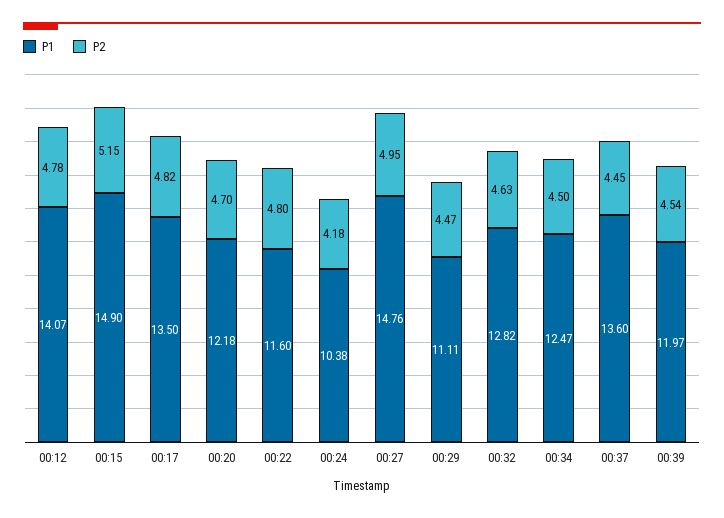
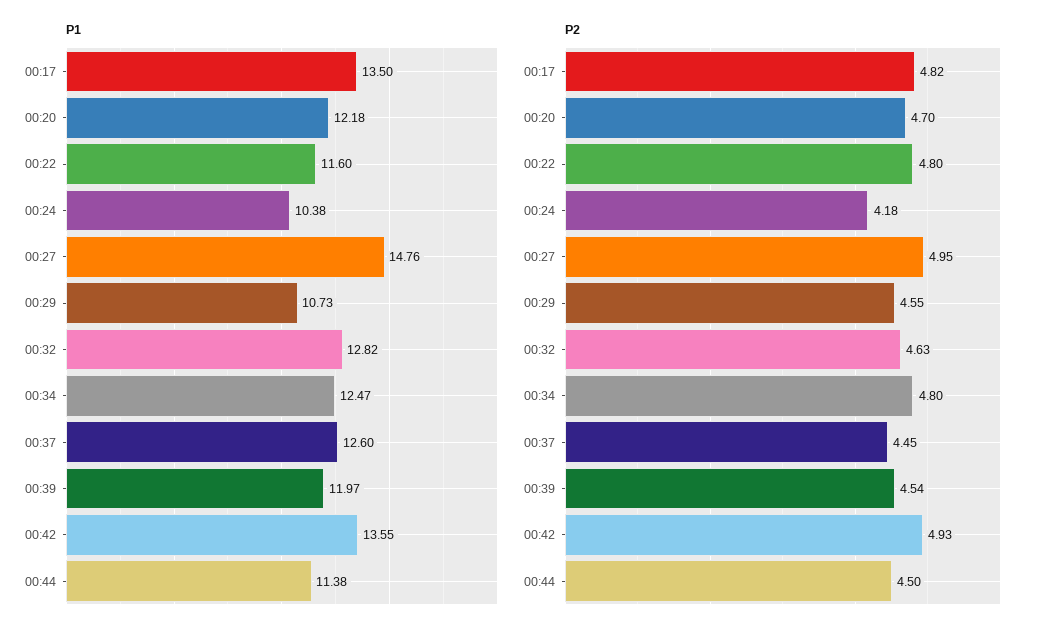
P1, 00:12: 14.07 -> none
P2, 00:12: 4.78 -> none
P1, 00:15: 14.9 -> none
P2, 00:15: 5.15 -> none
P1, 00:29: 11.11 -> 10.73
P2, 00:29: 4.47 -> 4.55
P2, 00:34: 4.5 -> 4.8
P1, 00:37: 13.6 -> 12.6
P1, 00:42: none -> 13.55
P1, 00:44: none -> 11.38
P2, 00:42: none -> 4.93
P2, 00:44: none -> 4.5

